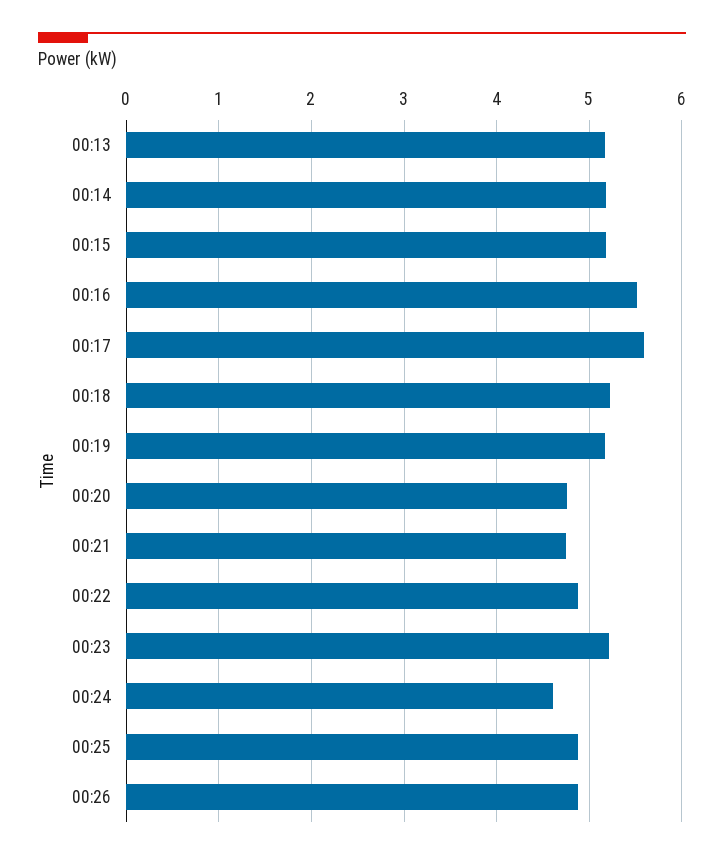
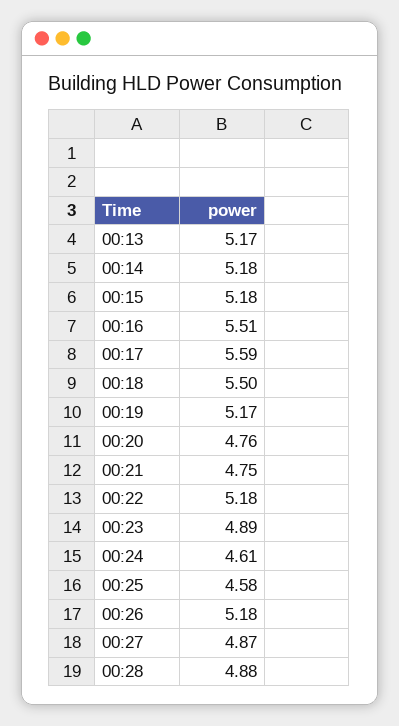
00:18: 5.2 -> 5.5
00:22: 4.9 -> 5.18
00:23: 5.2 -> 4.89
00:25: 4.9 -> 4.58
00:26: 4.9 -> 5.18
00:27: none -> 4.87
00:28: none -> 4.88

